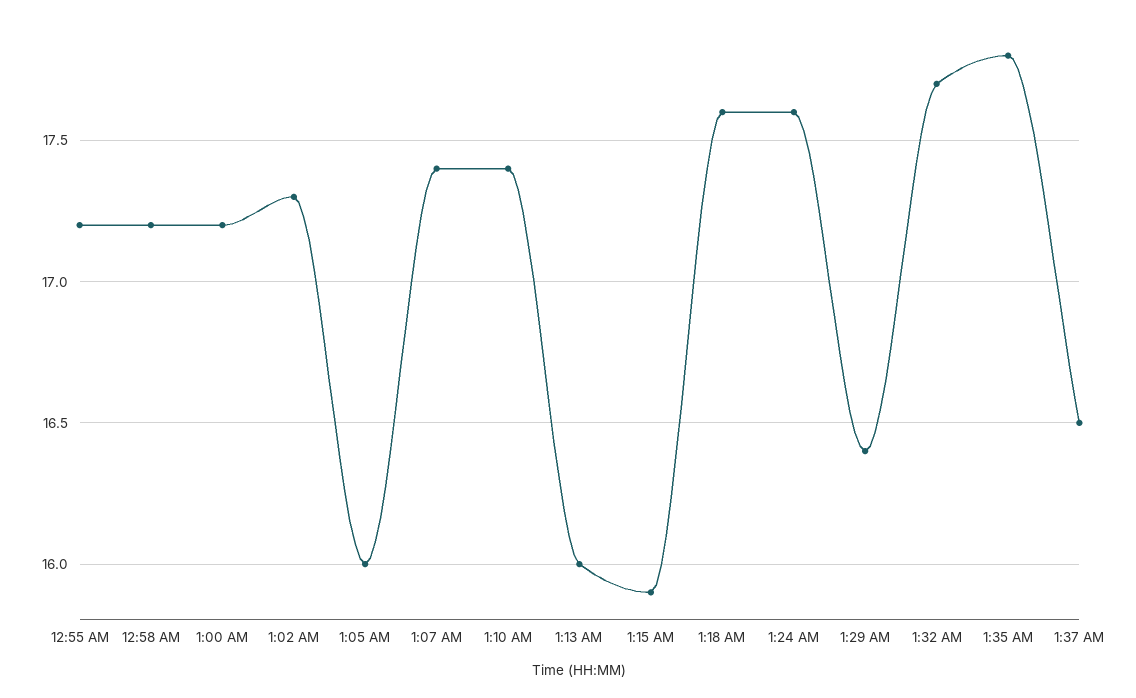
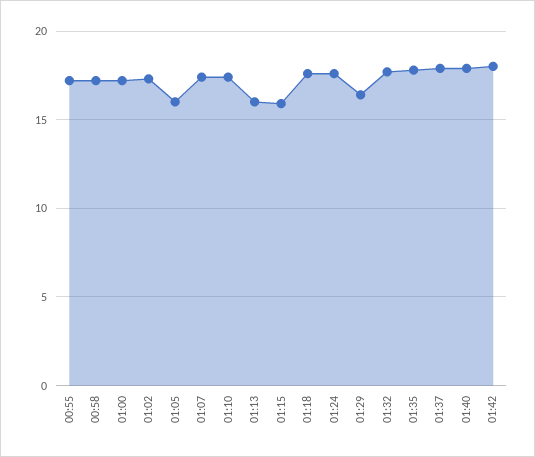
1:37 AM: 16.5 -> 18
01:40: none -> 18
01:42: none -> 18

